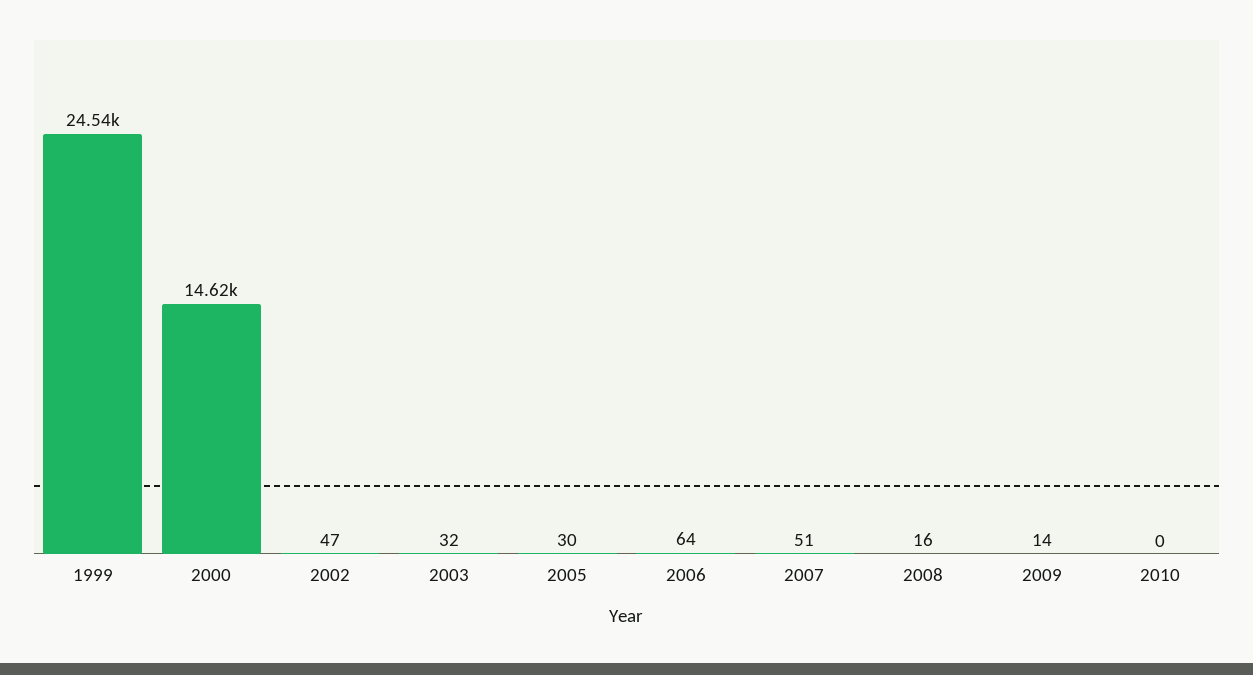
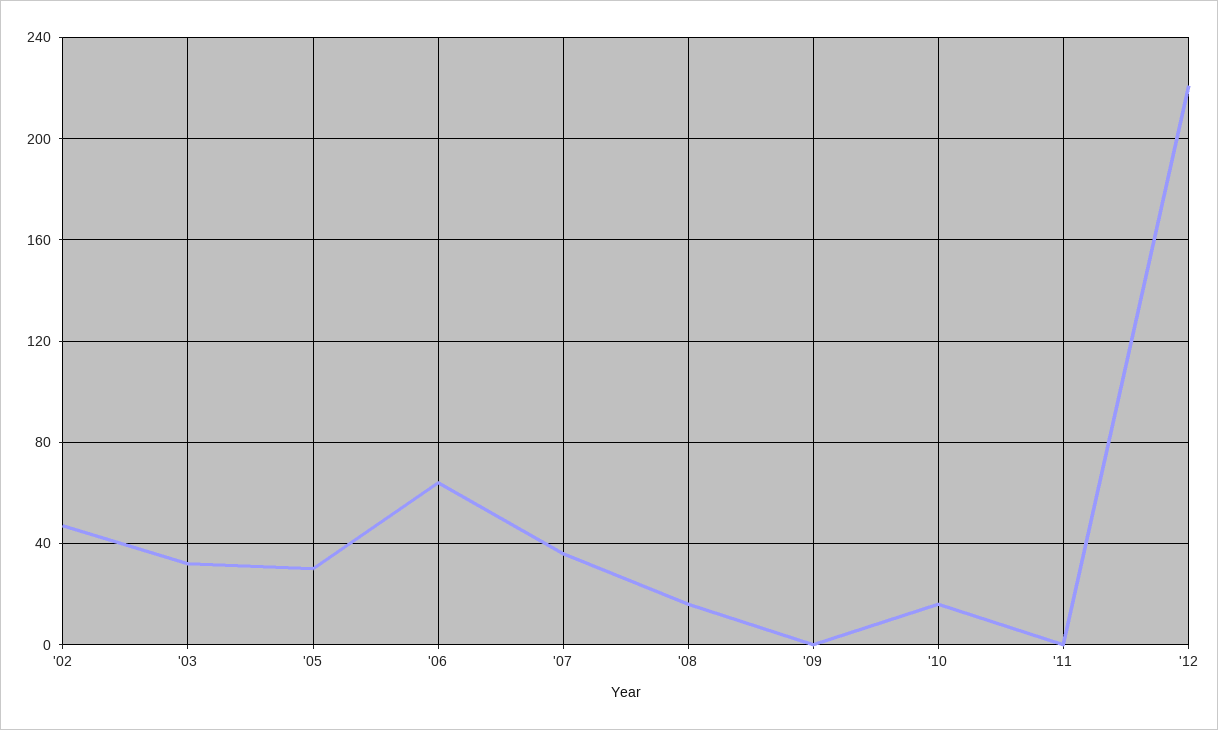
1999: 24540 -> none
2000: 14620 -> none
2007: 51 -> 35
2009: 14 -> 0
2010: 0 -> 15
'11: none -> 0
'12: none -> 220

